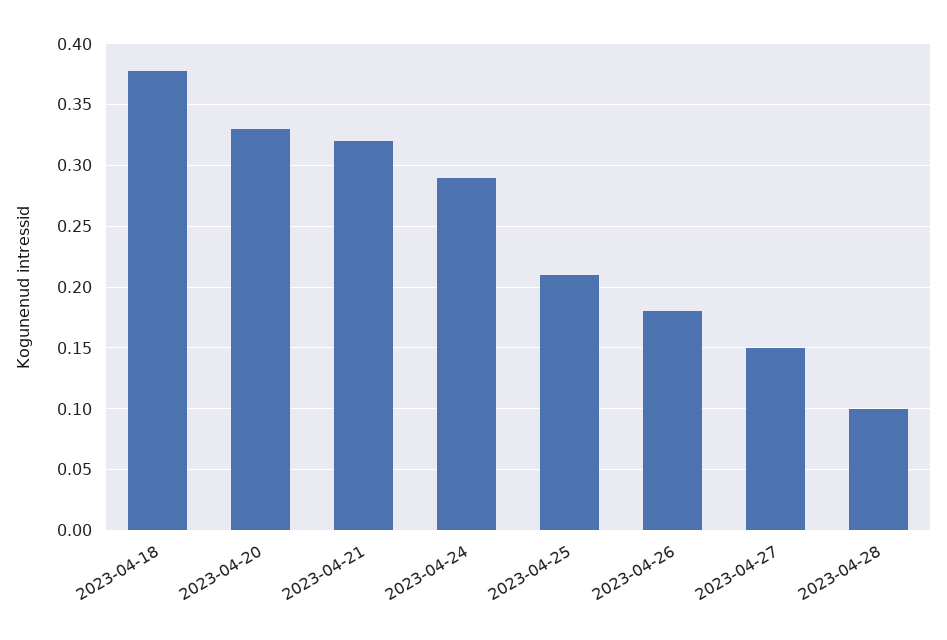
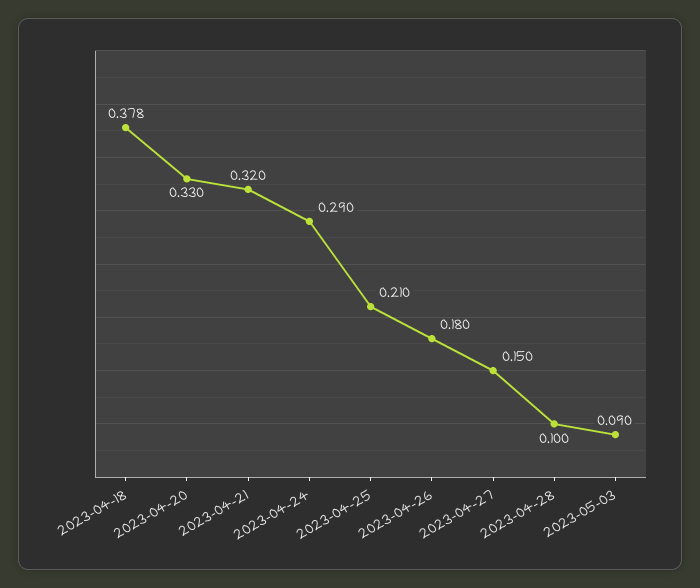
2023-05-03: none -> 0.09

